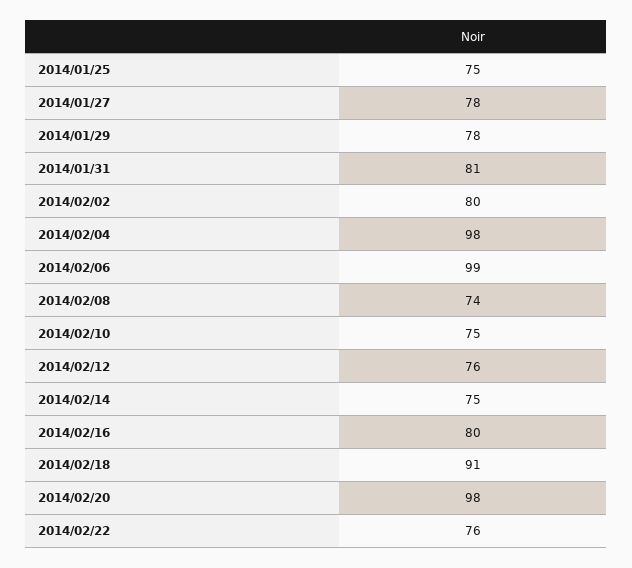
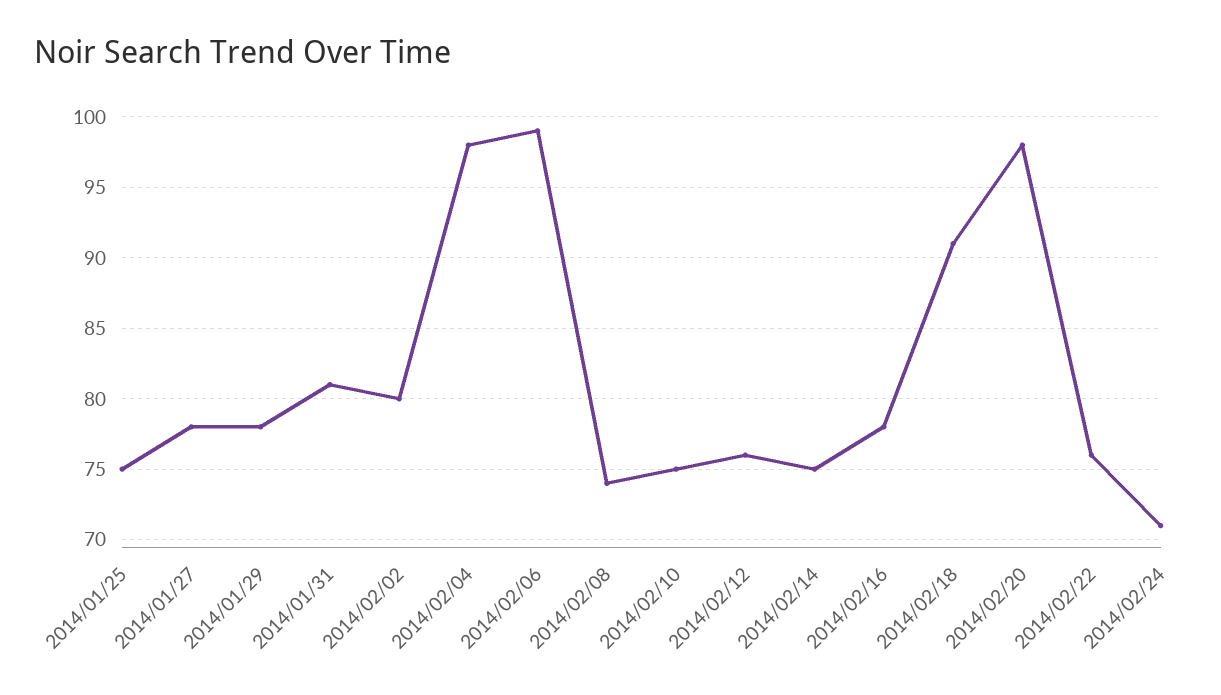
2014/02/16: 80 -> 78
2014/02/24: none -> 71

